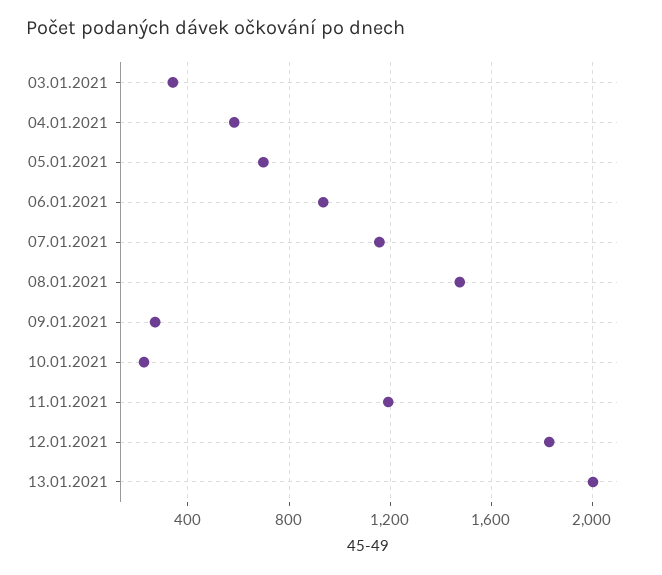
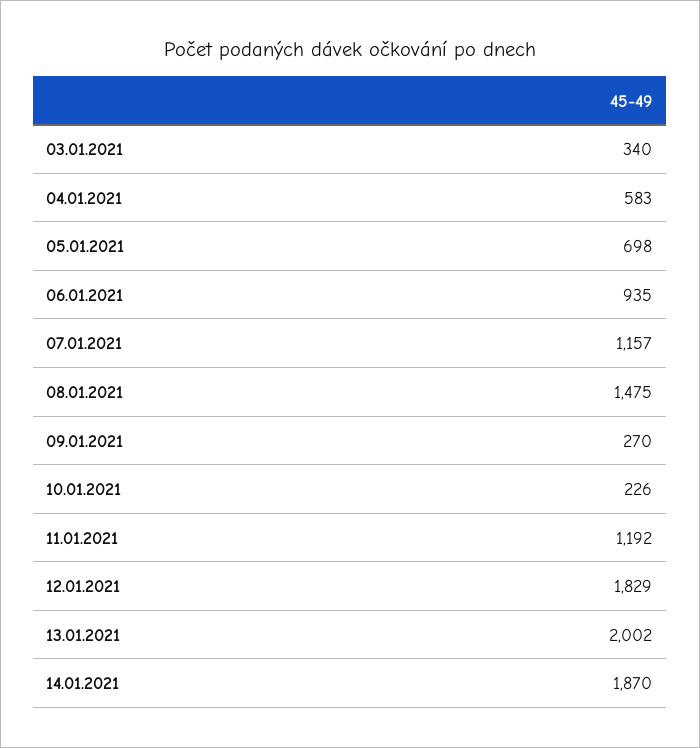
14.01.2021: none -> 1870

